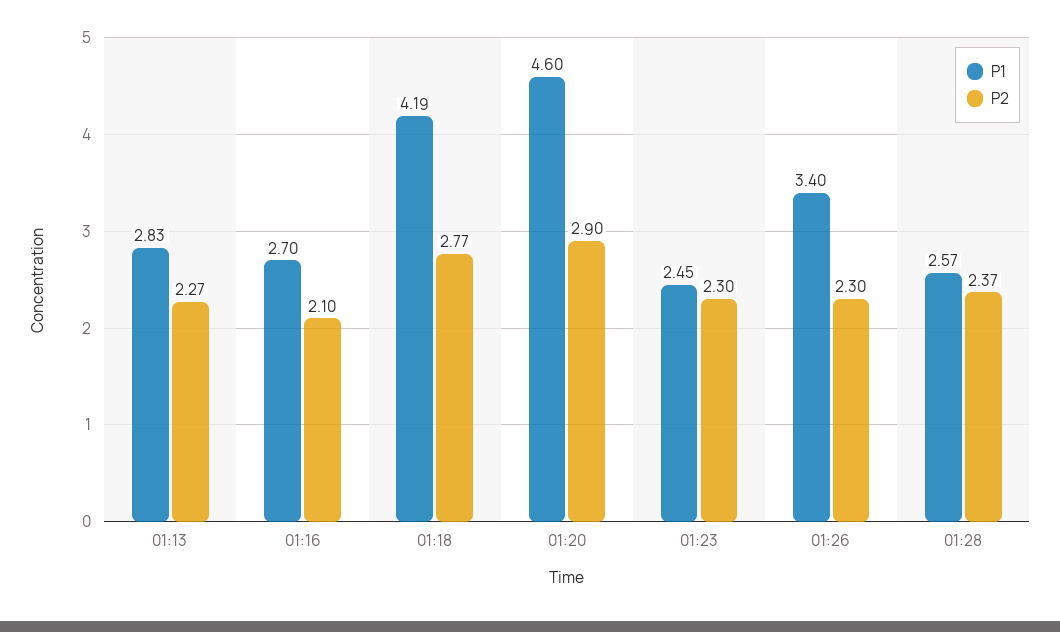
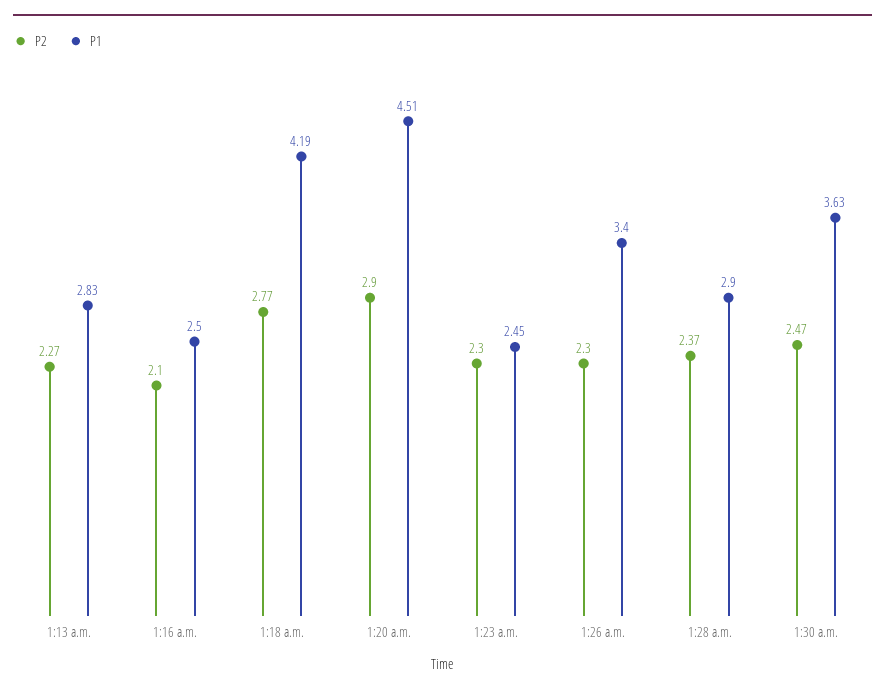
P1, 01:16: 2.7 -> 2.5
P1, 01:20: 4.6 -> 4.51
P1, 01:28: 2.57 -> 2.9
P2, 1:30 a.m.: none -> 2.47
P1, 1:30 a.m.: none -> 3.63

